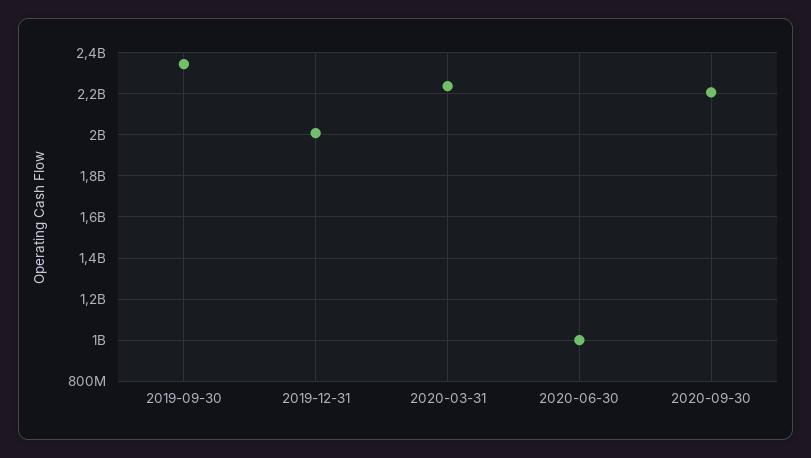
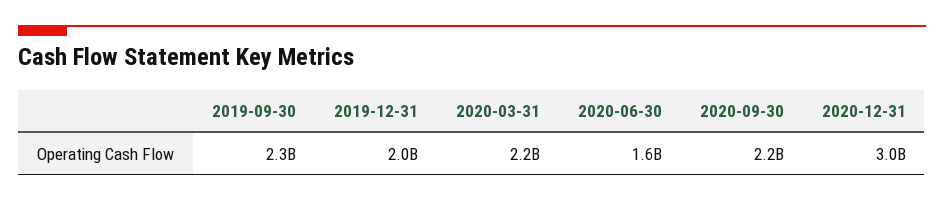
2020-06-30: 1000000000 -> 1600000000
2020-12-31: none -> 3000000000

